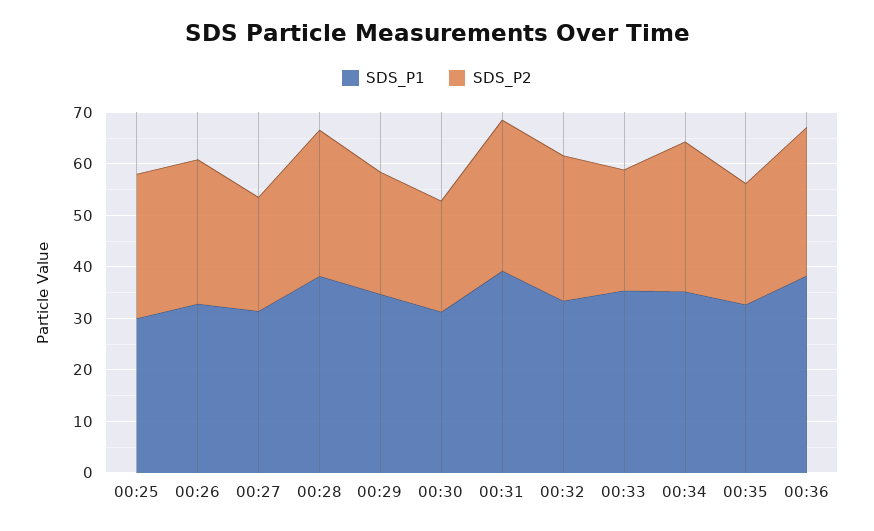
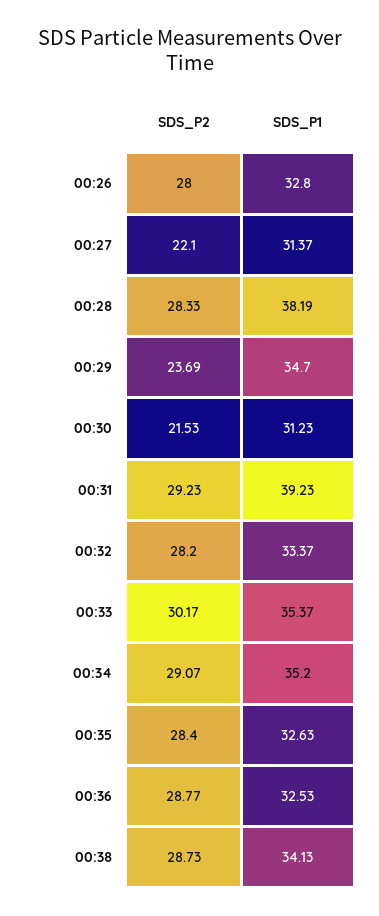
SDS_P1, 00:25: 30 -> none
SDS_P2, 00:25: 28 -> none
SDS_P2, 00:33: 24 -> 30.17
SDS_P2, 00:35: 24 -> 28.4
SDS_P1, 00:36: 38 -> 32.53
SDS_P2, 00:38: none -> 28.73
SDS_P1, 00:38: none -> 34.13

